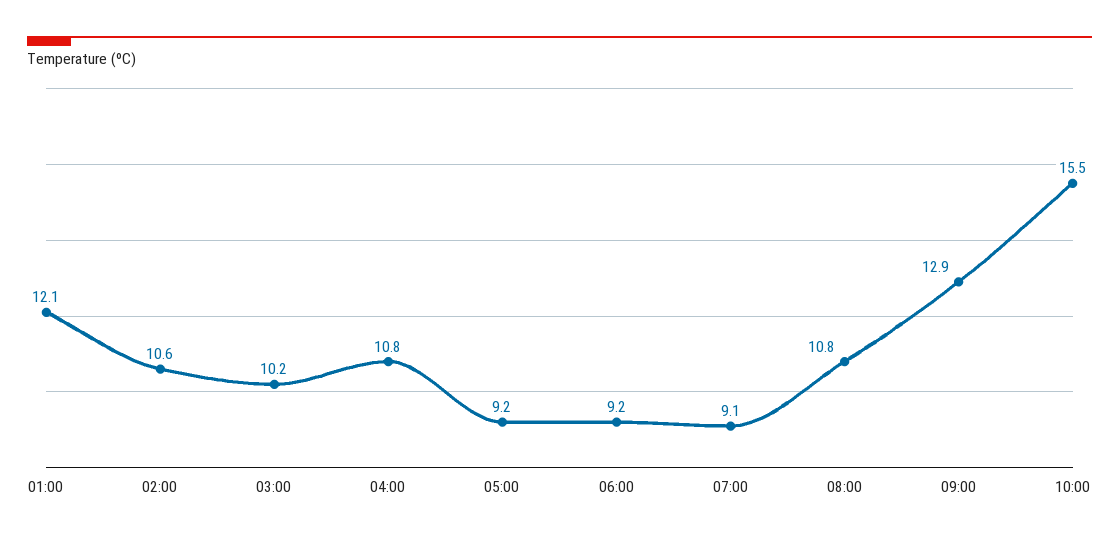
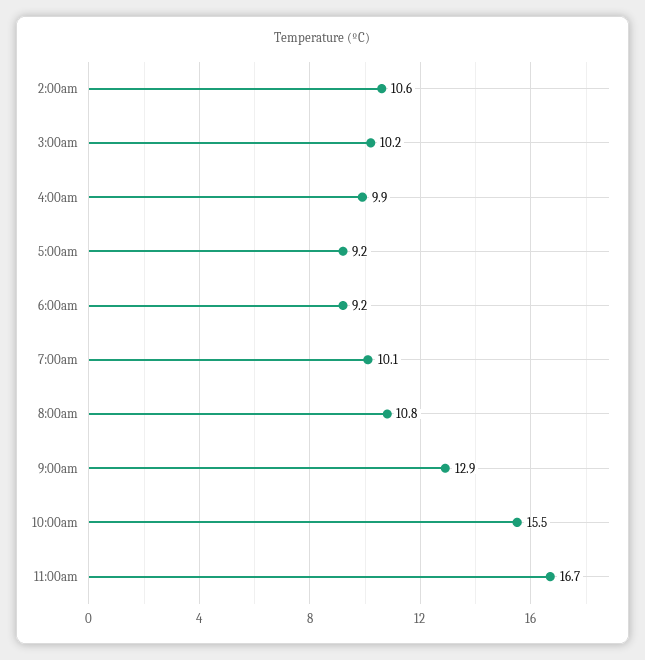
01:00: 12.1 -> none
04:00: 10.8 -> 9.9
07:00: 9.1 -> 10.1
11:00am: none -> 16.7

